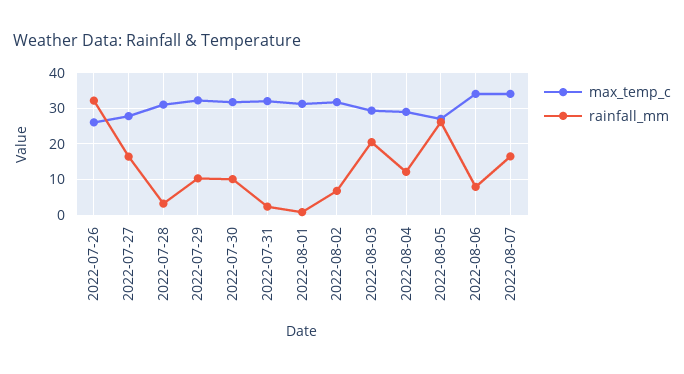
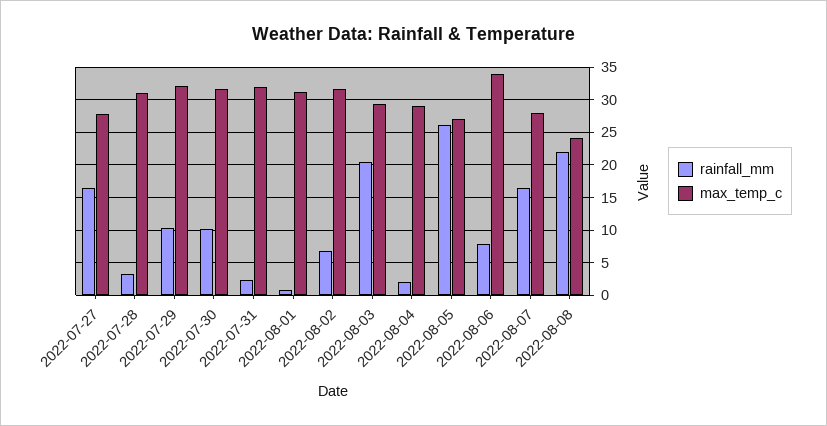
max_temp_c, 2022-07-26: 26 -> none
rainfall_mm, 2022-07-26: 32 -> none
rainfall_mm, 2022-08-04: 12 -> 2
max_temp_c, 2022-08-07: 34 -> 28
rainfall_mm, 2022-08-08: none -> 22
max_temp_c, 2022-08-08: none -> 24

